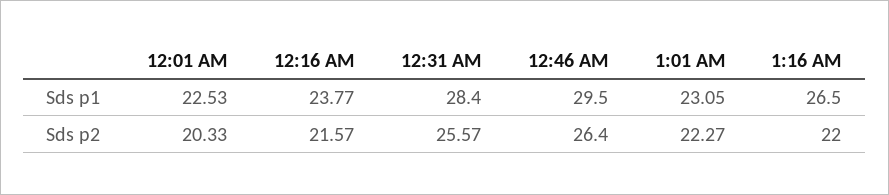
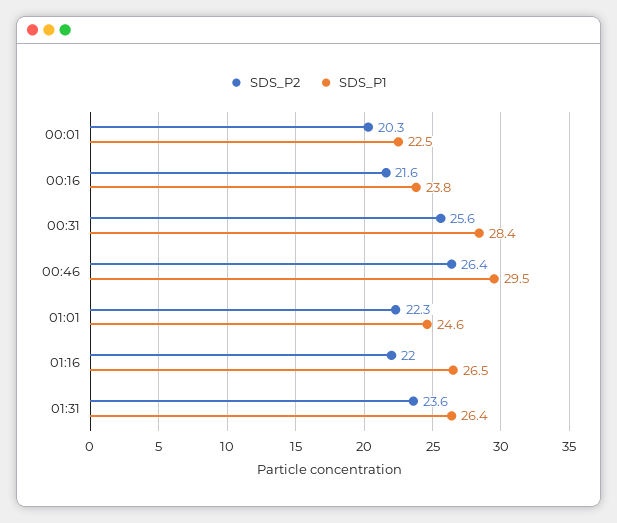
Sds p1, 1:01 AM: 23.05 -> 24.6
Sds p2, 01:31: none -> 23.6
Sds p1, 01:31: none -> 26.4

